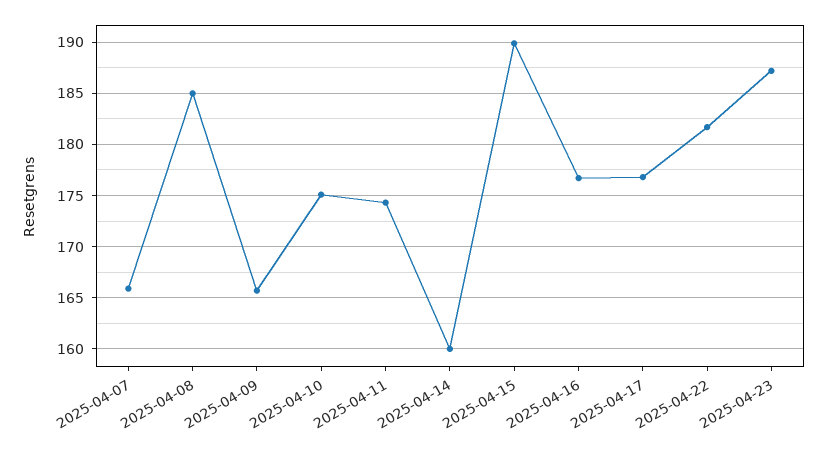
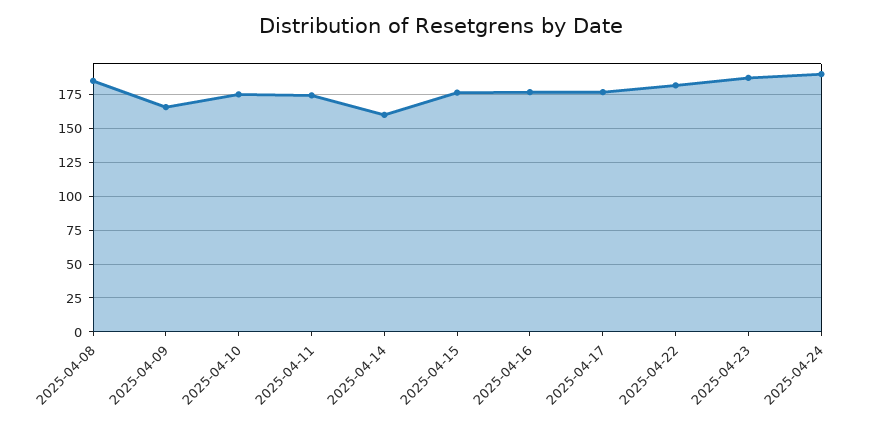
2025-04-07: 166 -> none
2025-04-15: 190 -> 175
2025-04-24: none -> 190

